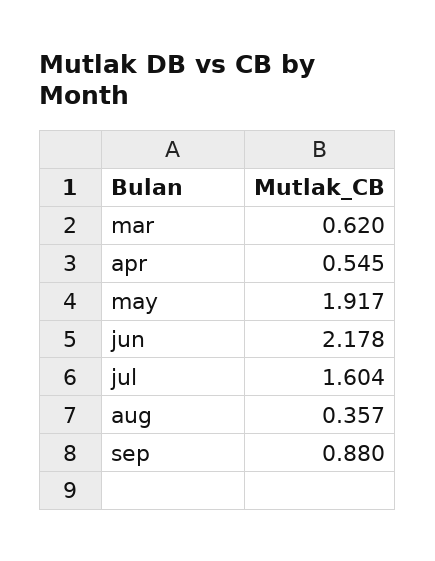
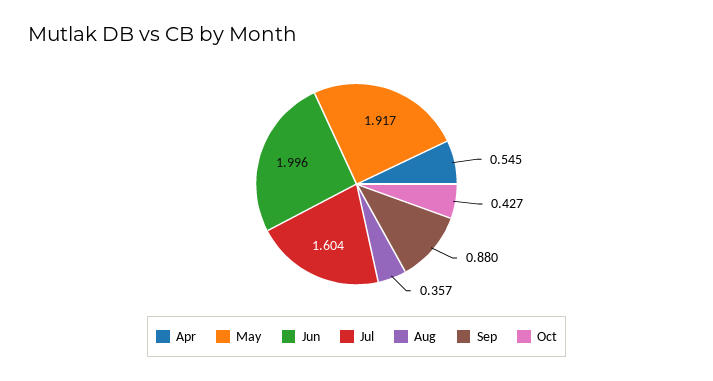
mar: 0.62 -> none
jun: 2.178 -> 1.996
Oct: none -> 0.427

